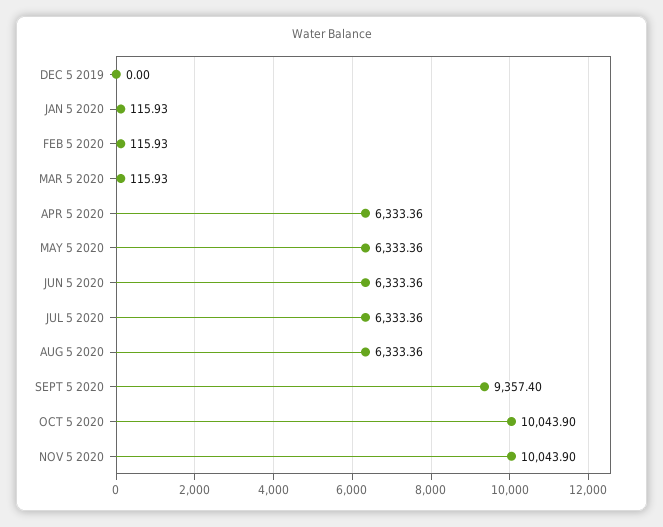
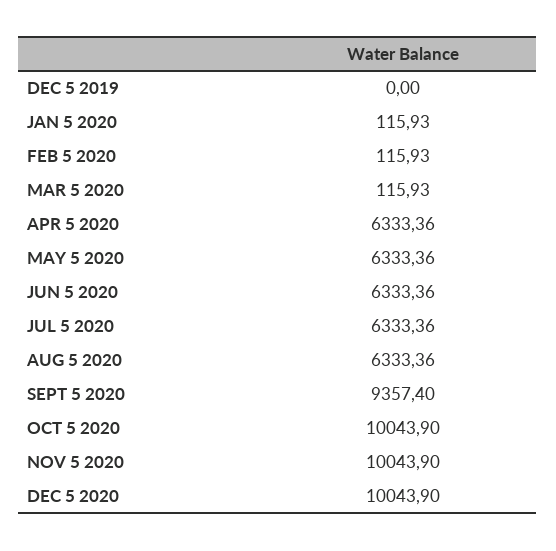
DEC 5 2020: none -> 10043.9

